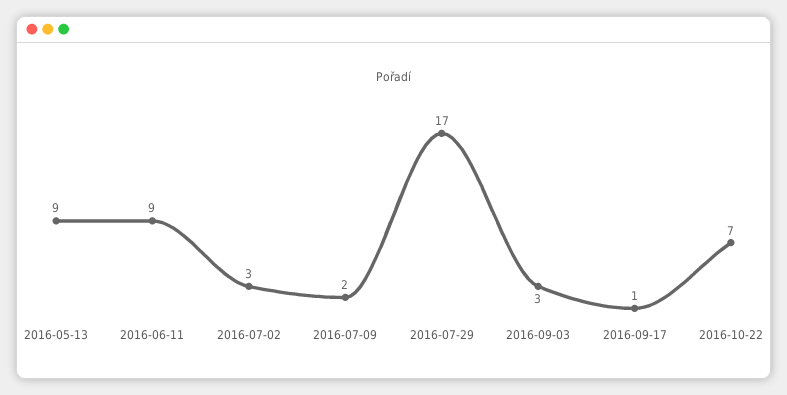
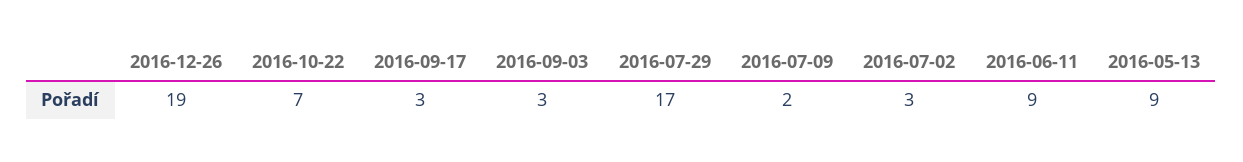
2016-09-17: 1 -> 3
2016-12-26: none -> 19

